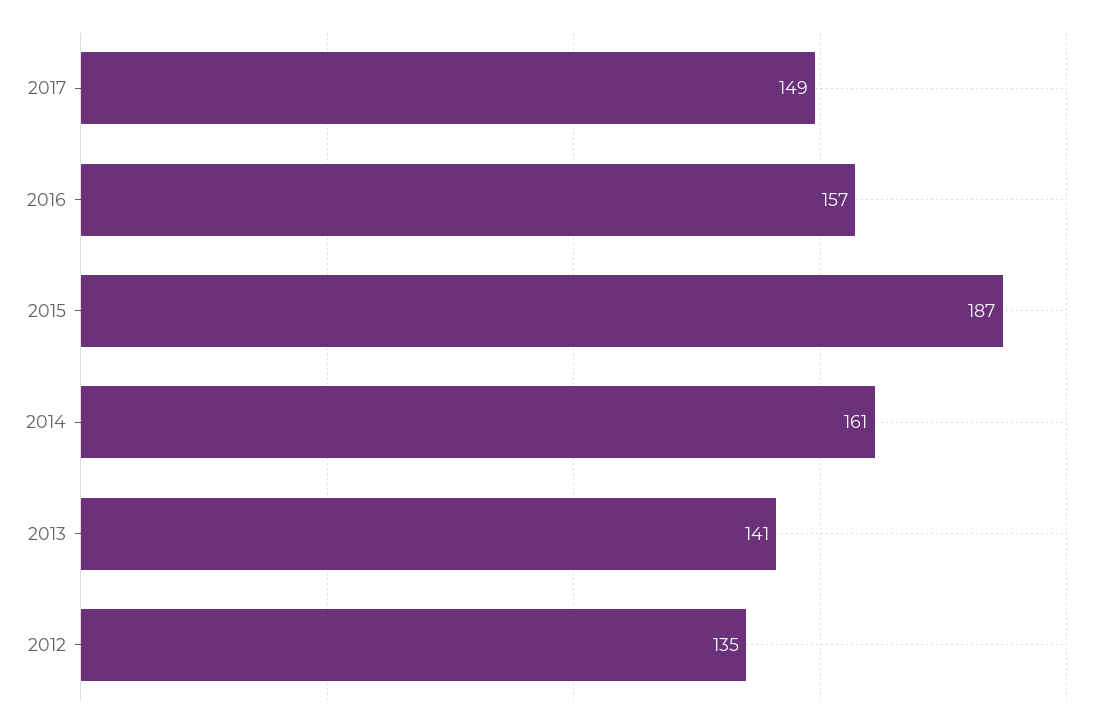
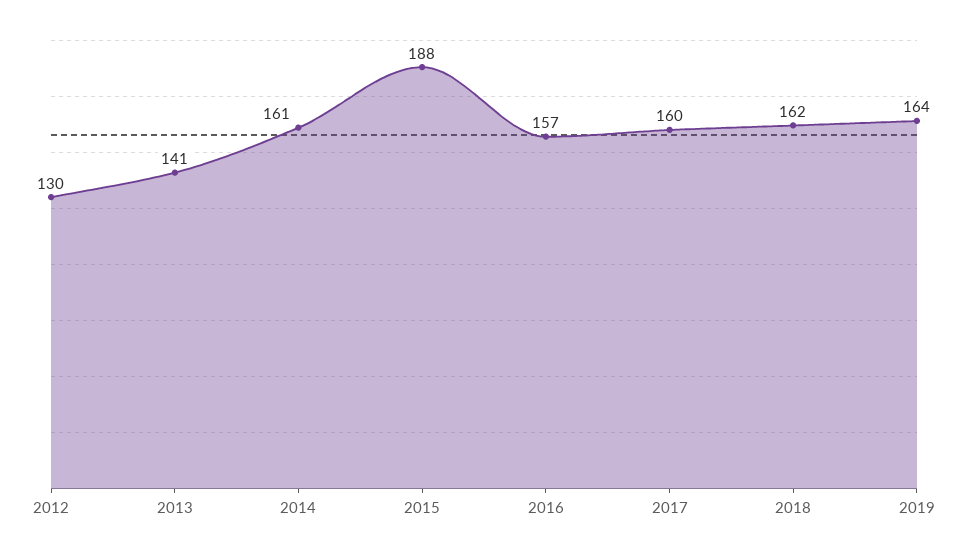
2017: 149 -> 160
2015: 187 -> 188
2012: 135 -> 130
2018: none -> 162
2019: none -> 164

